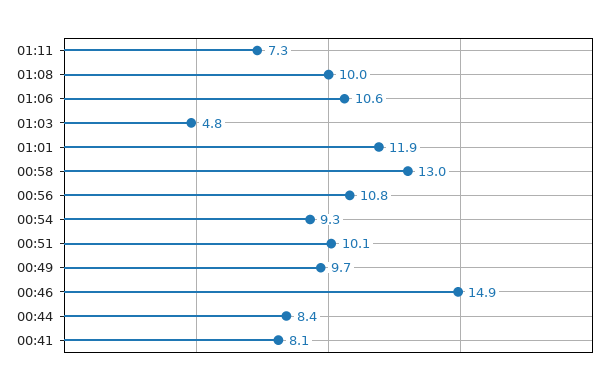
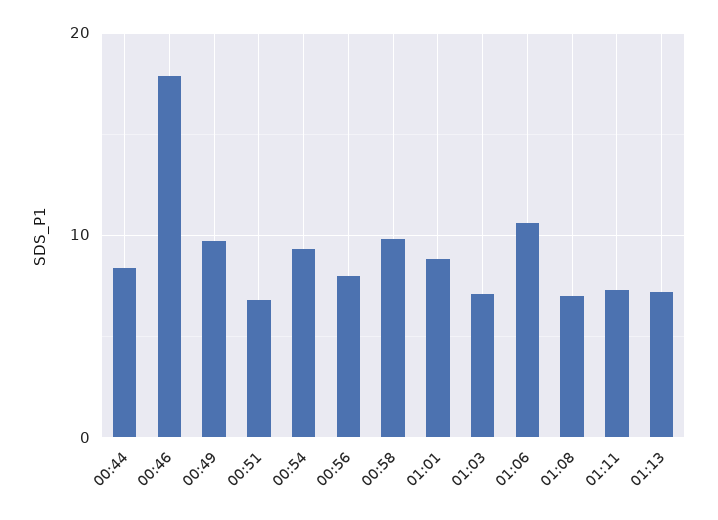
01:08: 10 -> 7
01:03: 4.8 -> 7
01:01: 11.9 -> 9
00:58: 13 -> 10
00:56: 10.8 -> 8
00:51: 10.1 -> 7
00:46: 14.9 -> 18
00:41: 8.1 -> none
01:13: none -> 7

